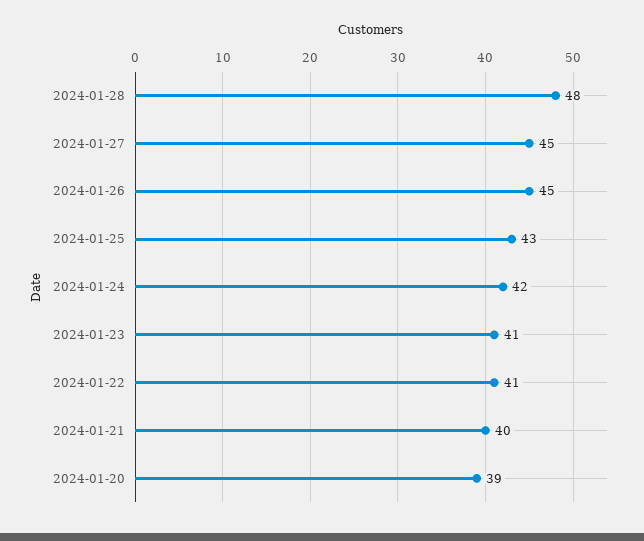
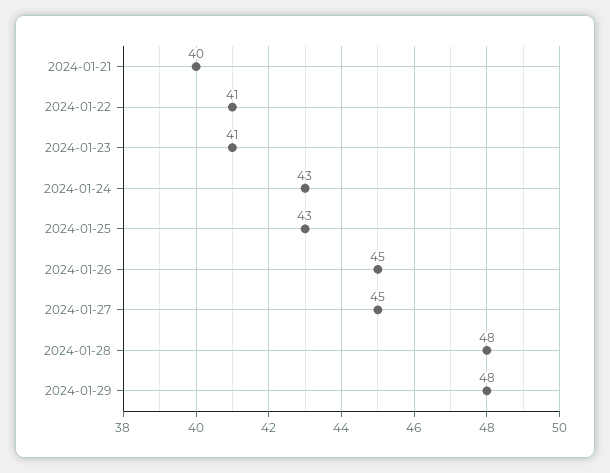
2024-01-24: 42 -> 43
2024-01-20: 39 -> none
2024-01-29: none -> 48

